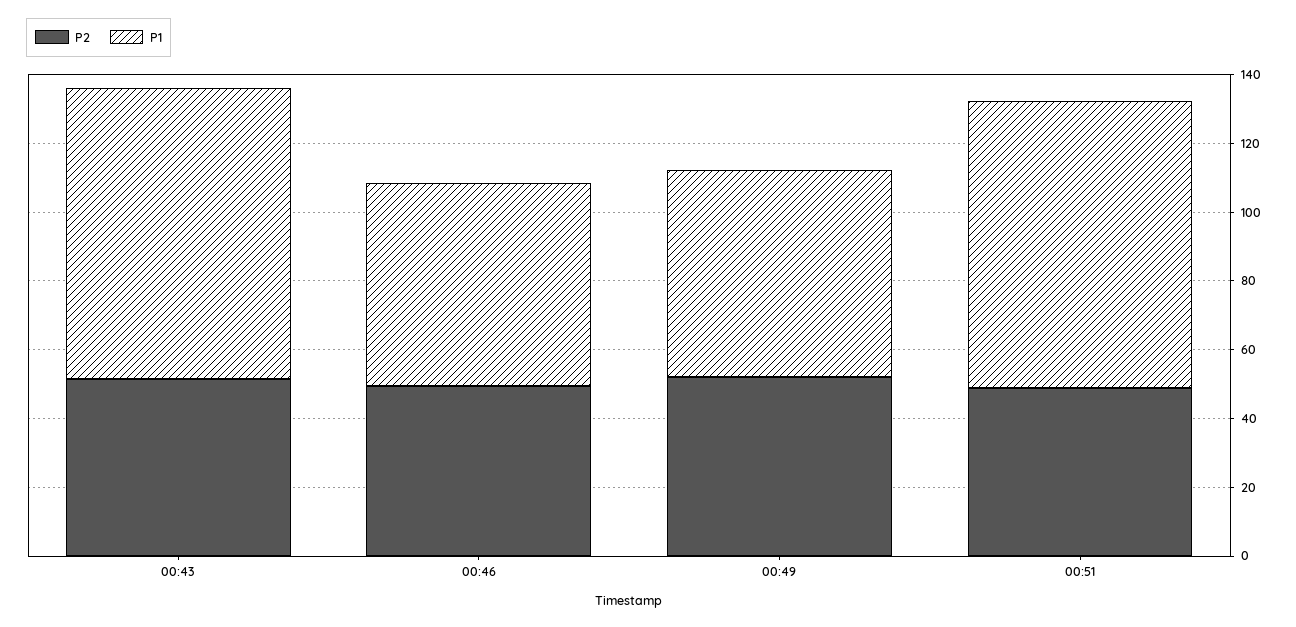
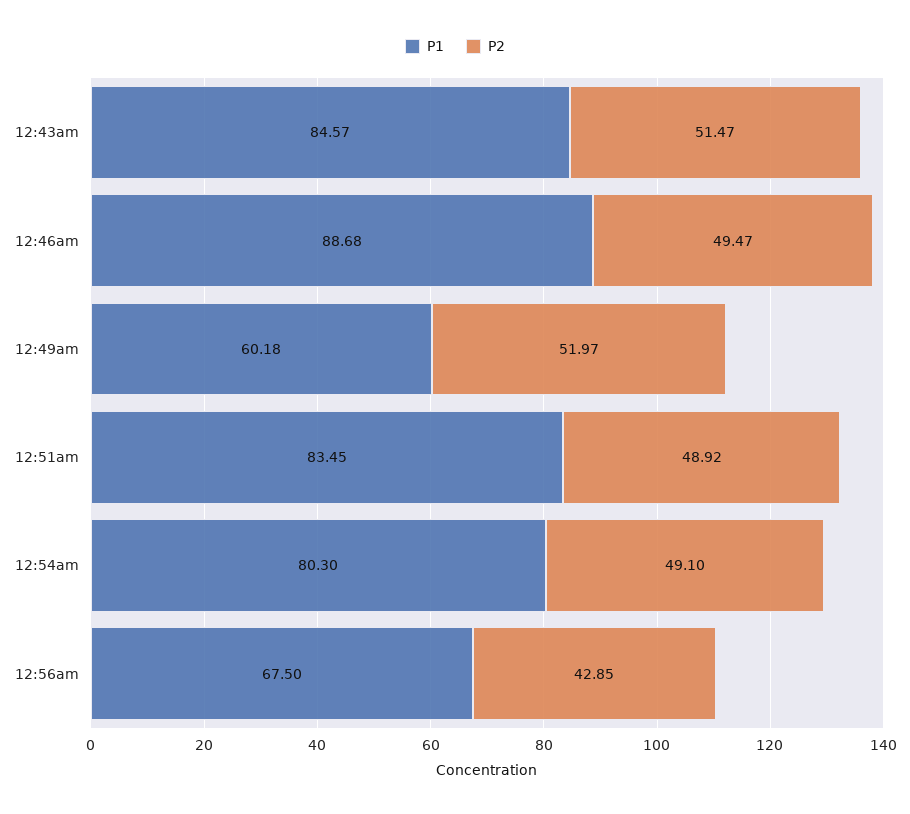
P1, 00:46: 60 -> 88.68
P1, 12:54am: none -> 80.3
P2, 12:54am: none -> 49.1
P1, 12:56am: none -> 67.5
P2, 12:56am: none -> 42.85

